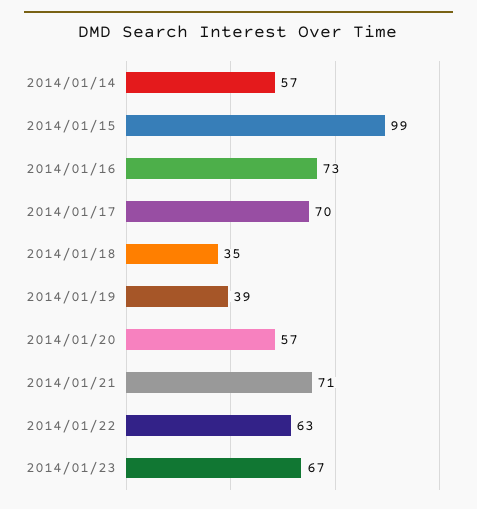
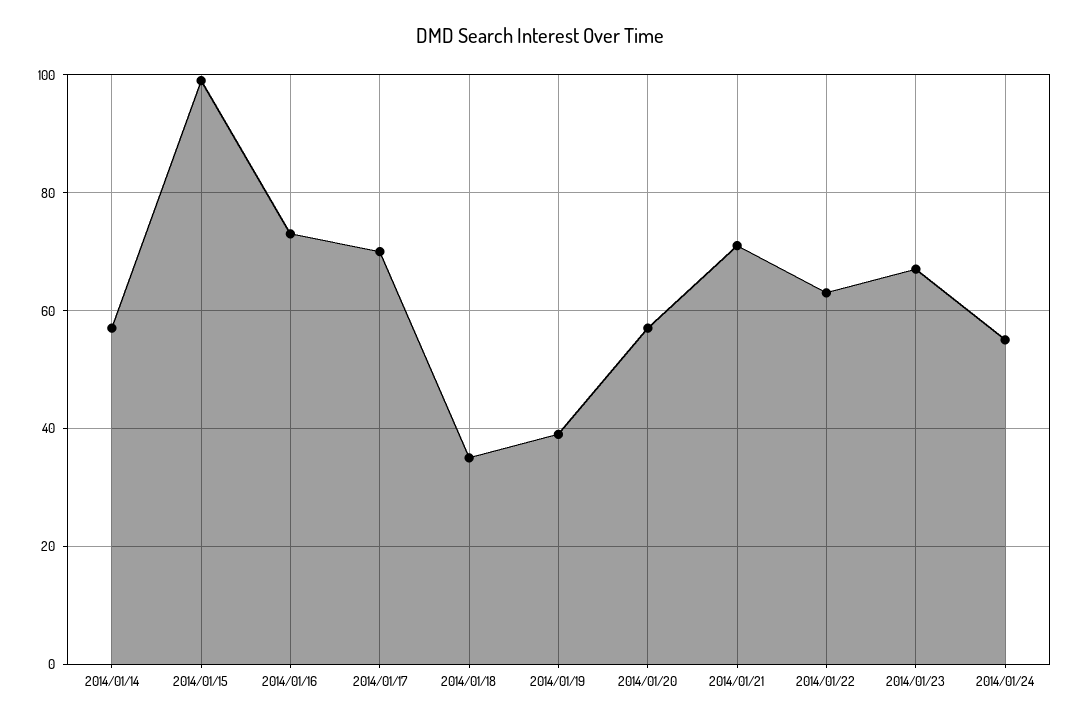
2014/01/24: none -> 55

